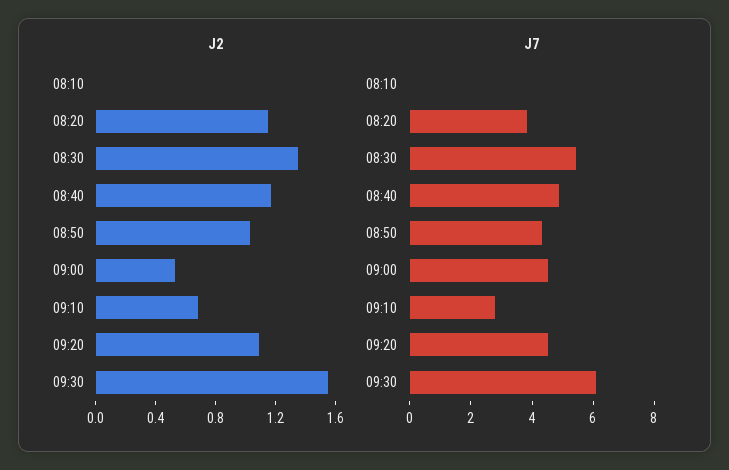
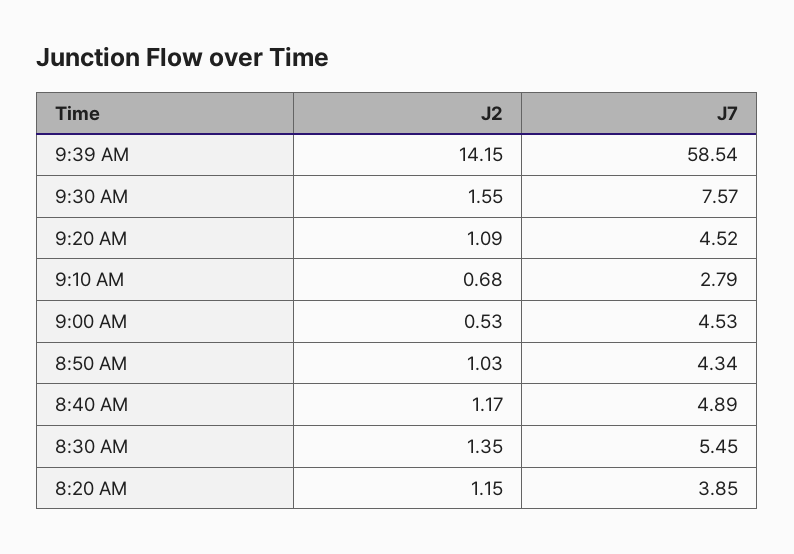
J2, 08:10: 0 -> none
J7, 08:10: 0 -> none
J7, 09:30: 6 -> 7.57
J2, 9:39 AM: none -> 14.15
J7, 9:39 AM: none -> 58.54

